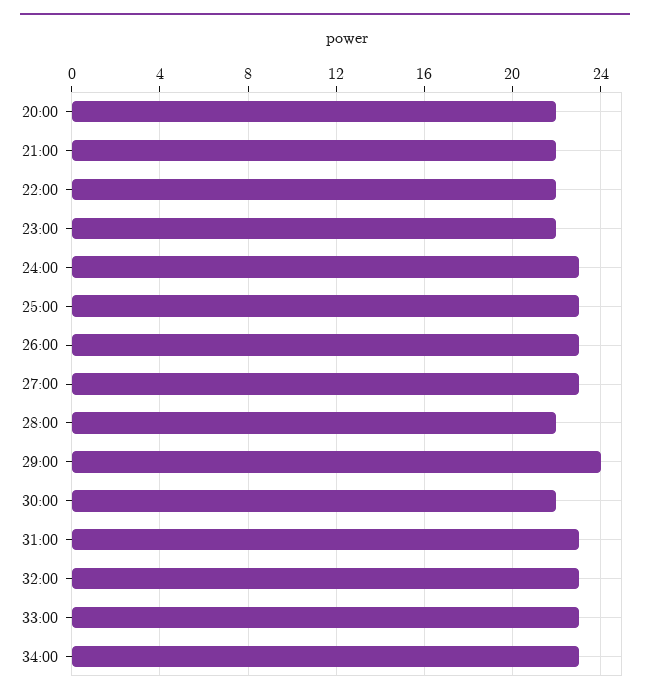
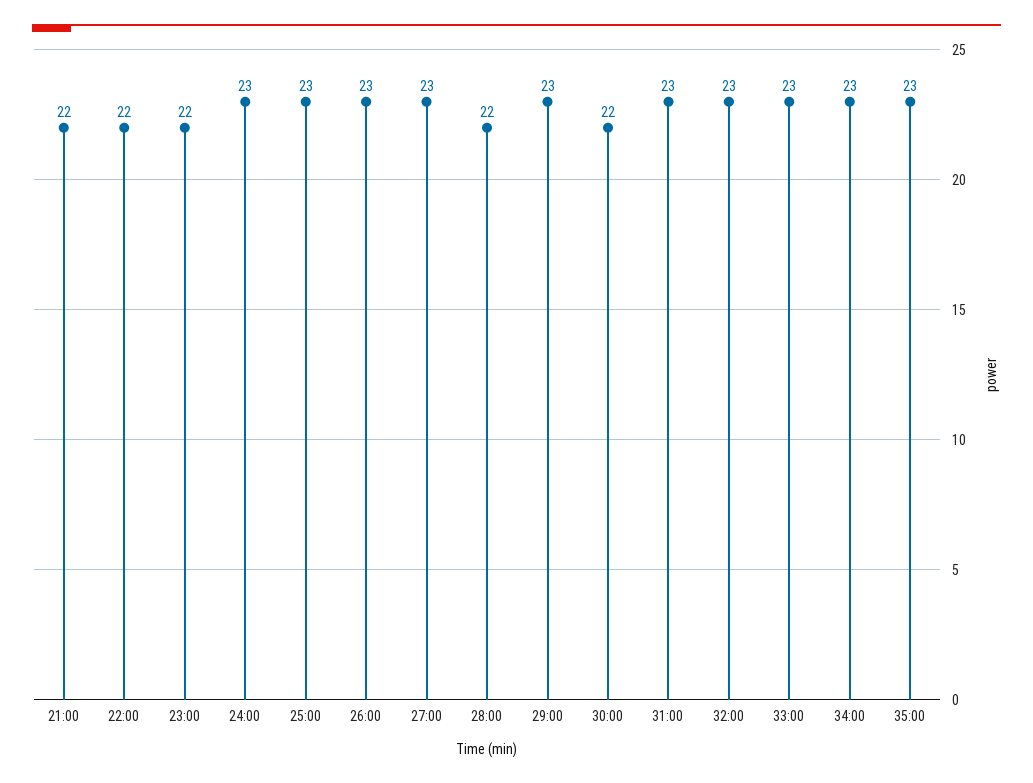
20:00: 22 -> none
29:00: 24 -> 23
35:00: none -> 23

